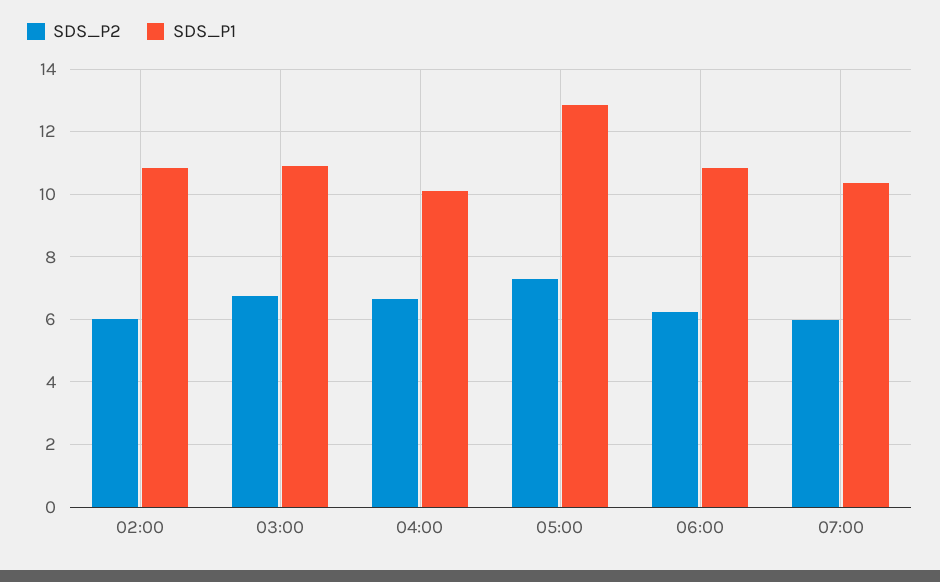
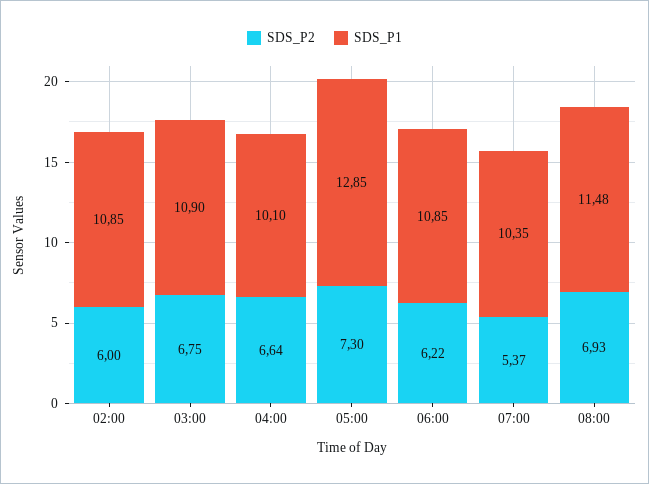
SDS_P2, 07:00: 6 -> 5.37
SDS_P2, 08:00: none -> 6.93
SDS_P1, 08:00: none -> 11.48

